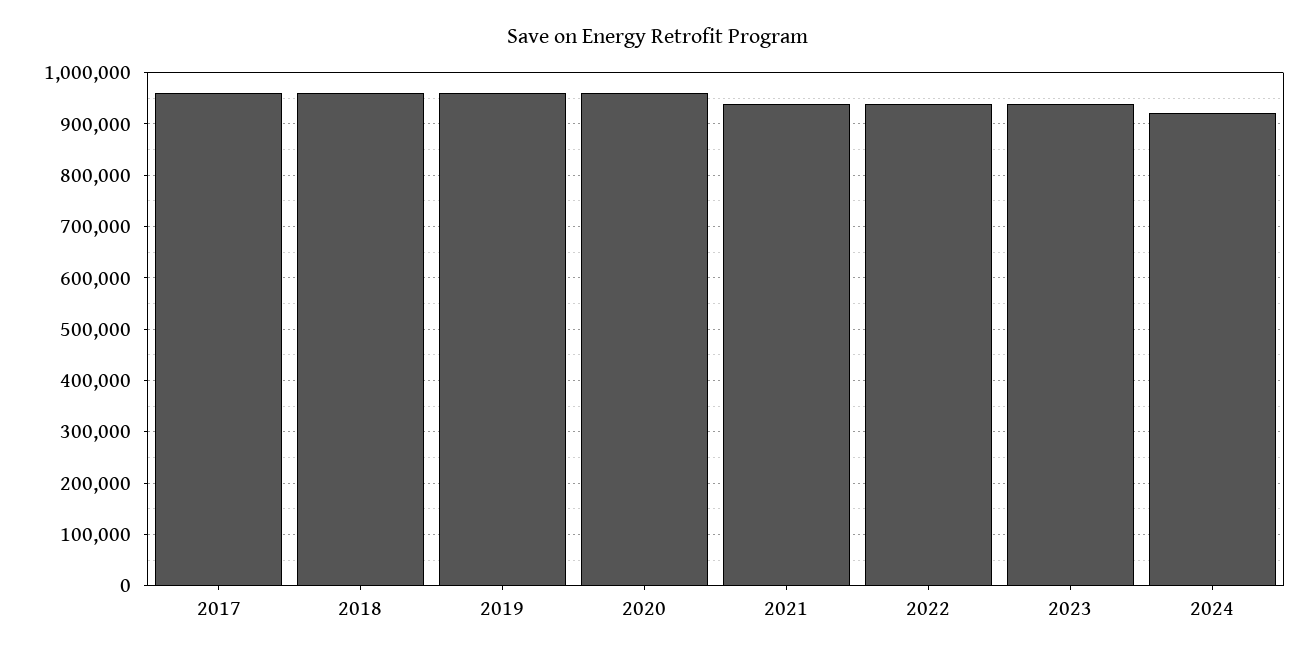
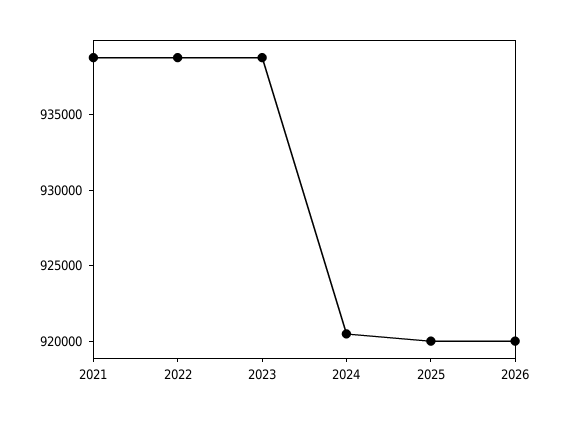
2017: 960000 -> none
2018: 960000 -> none
2019: 960000 -> none
2020: 960000 -> none
2025: none -> 920000
2026: none -> 920000

